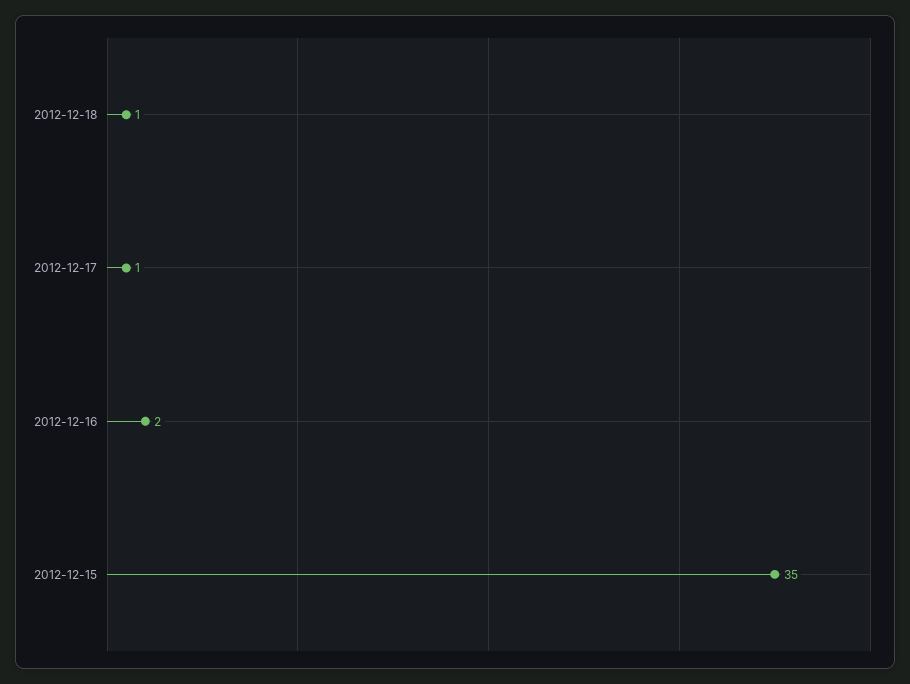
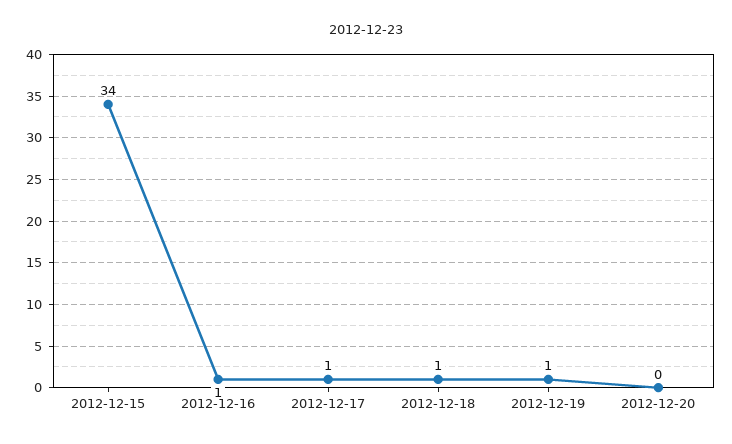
2012-12-16: 2 -> 1
2012-12-15: 35 -> 34
2012-12-19: none -> 1
2012-12-20: none -> 0

